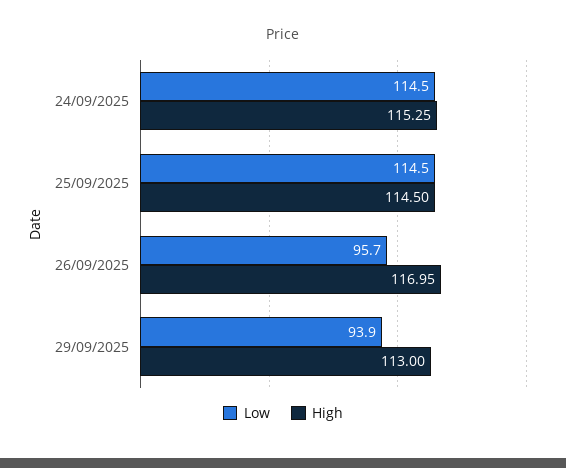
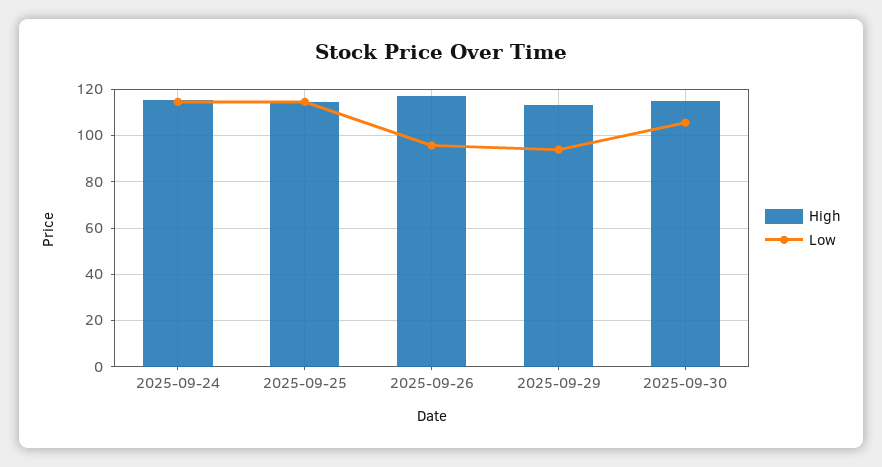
High, 2025-09-30: none -> 115
Low, 2025-09-30: none -> 105

